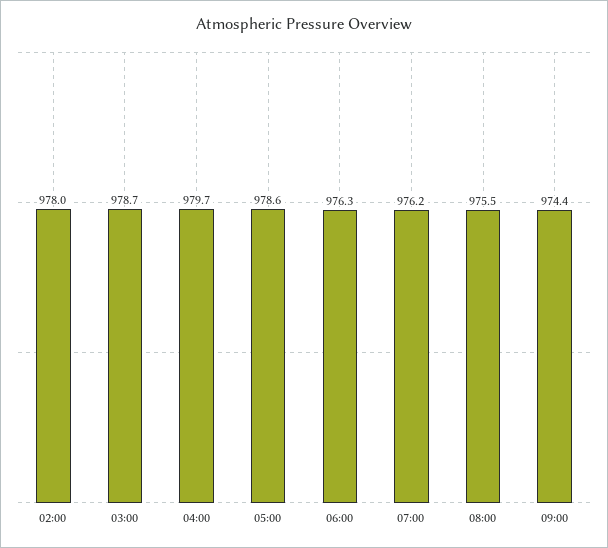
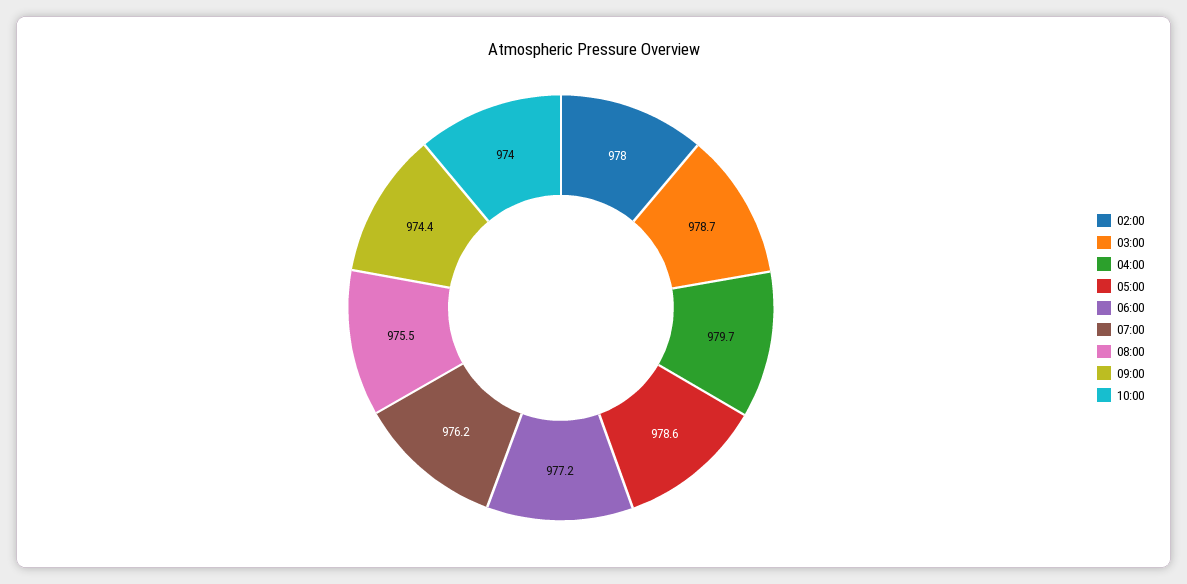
06:00: 976.3 -> 977.2
10:00: none -> 974

